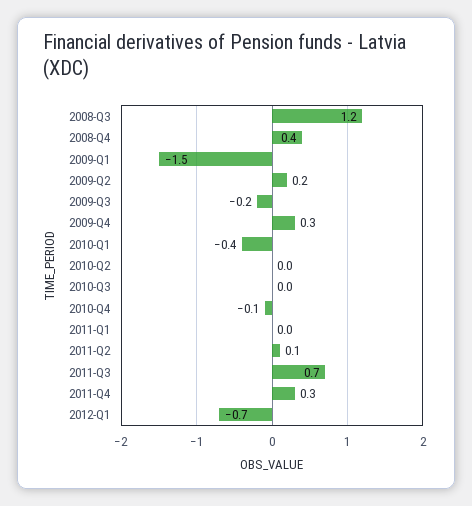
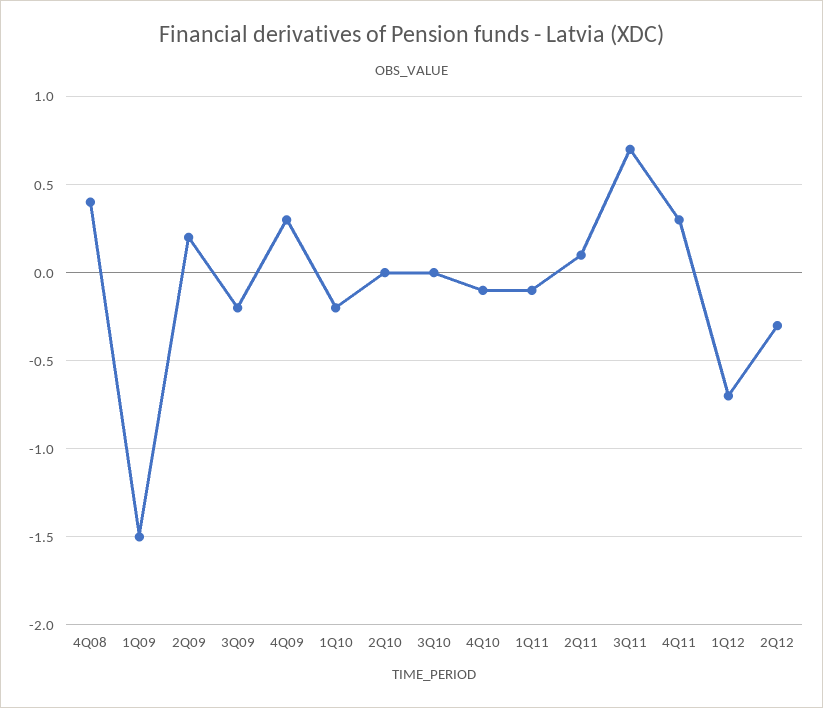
2008-Q3: 1.2 -> none
2010-Q1: -0.4 -> -0.2
2011-Q1: 0 -> -0.1
2Q12: none -> -0.3

